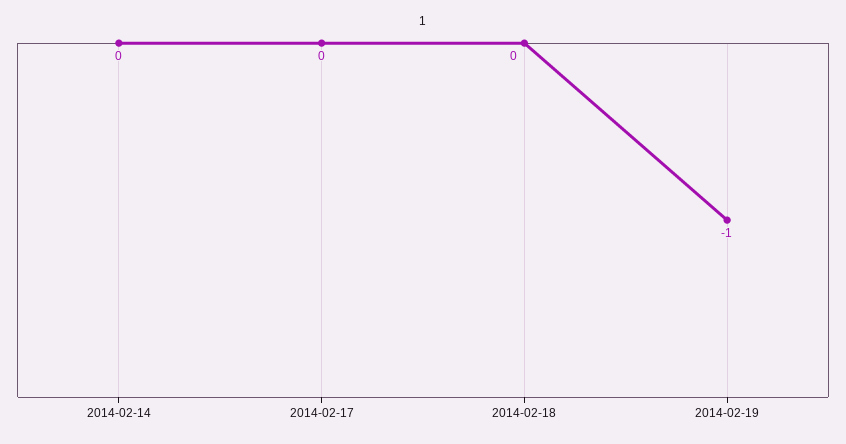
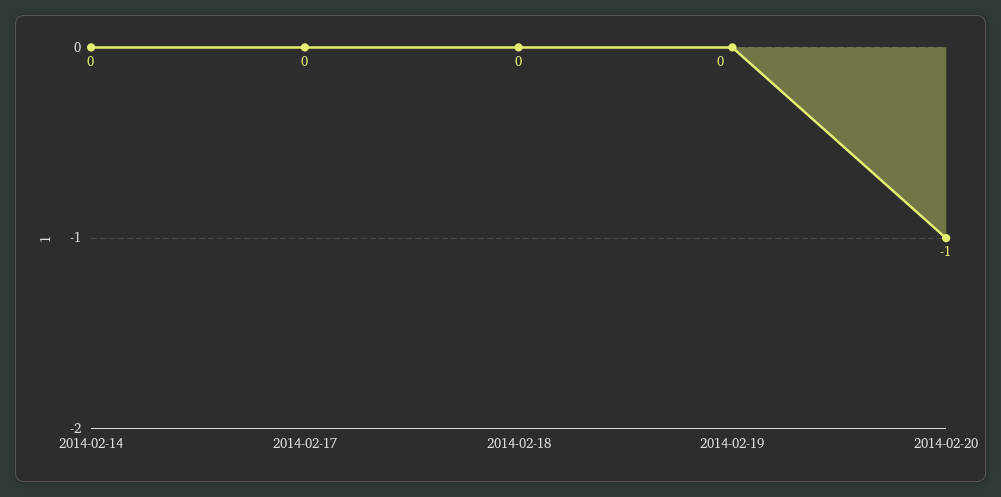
2014-02-19: -1 -> 0
2014-02-20: none -> -1

